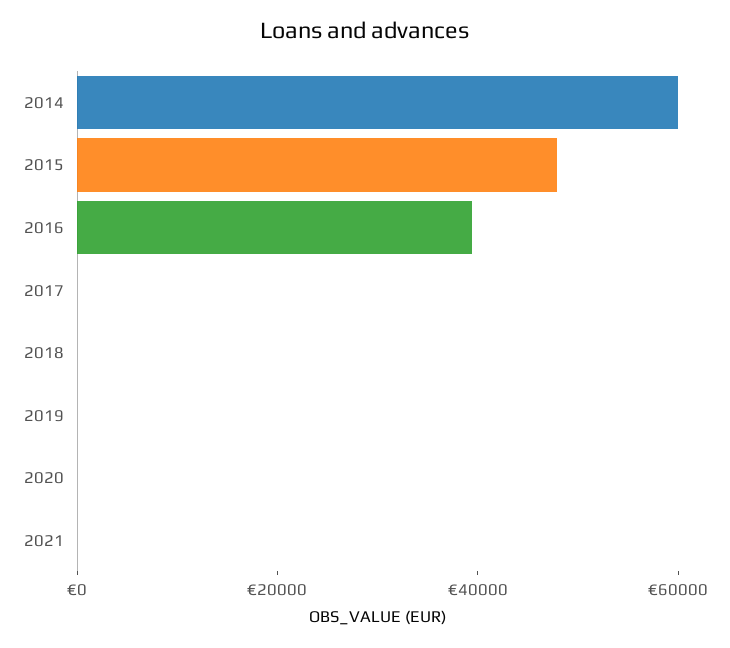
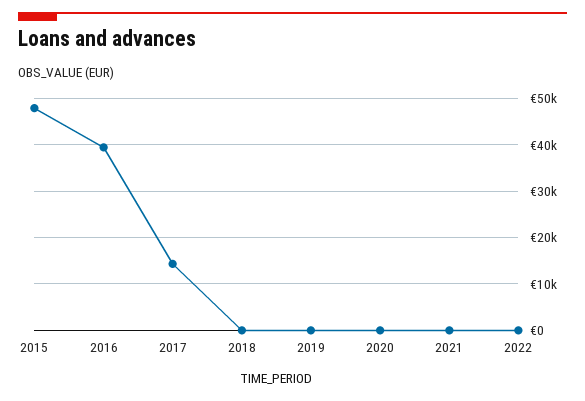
2014: 60000 -> none
2017: 0 -> 14000
2022: none -> 0

